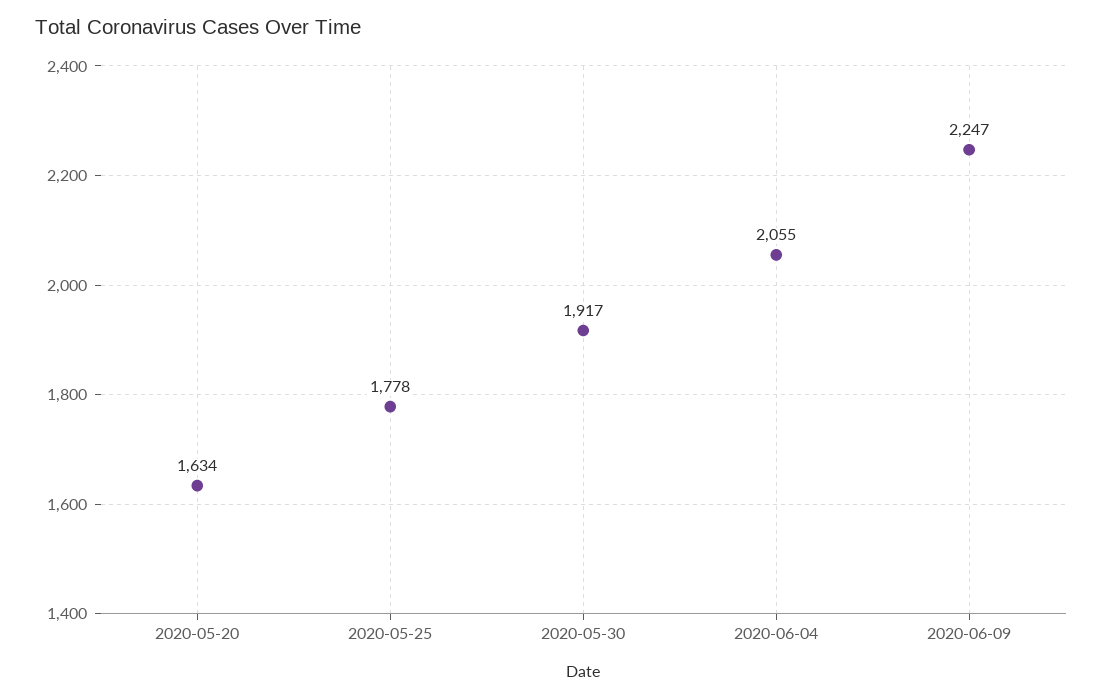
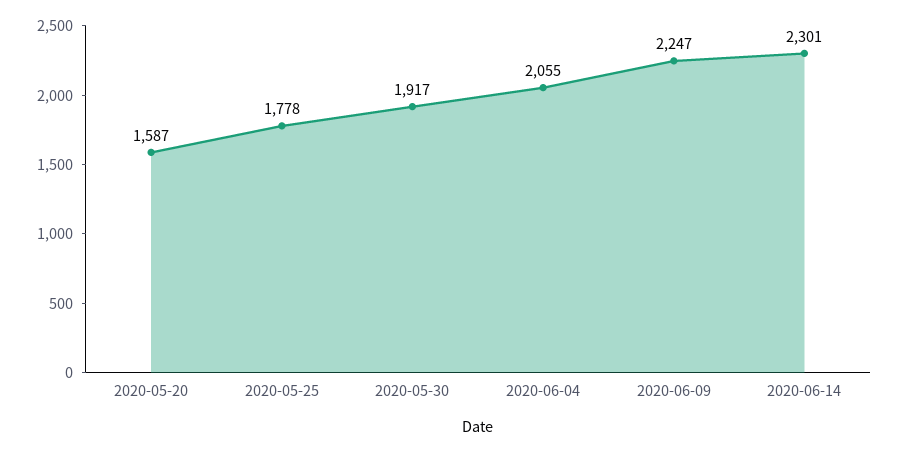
2020-05-20: 1634 -> 1587
2020-06-14: none -> 2301

